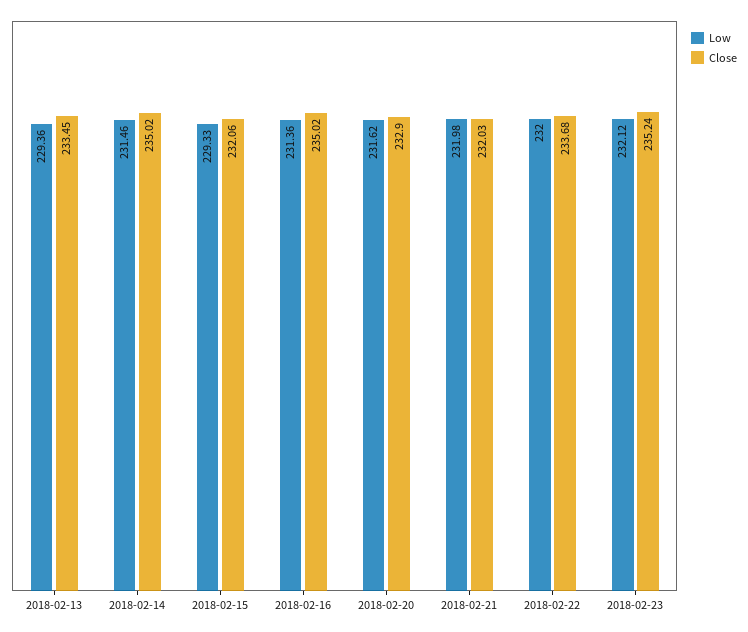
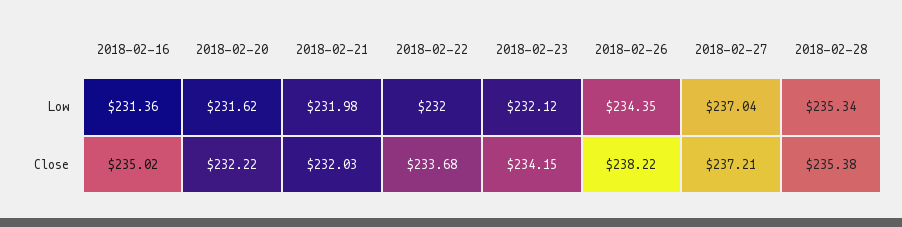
Low, 2018-02-13: 229.36 -> none
Close, 2018-02-13: 233.45 -> none
Low, 2018-02-14: 231.46 -> none
Close, 2018-02-14: 235.02 -> none
Low, 2018-02-15: 229.33 -> none
Close, 2018-02-15: 232.06 -> none
Close, 2018-02-20: 232.9 -> 232.22
Close, 2018-02-23: 235.24 -> 234.15
Low, 2018-02-26: none -> 234.35
Low, 2018-02-27: none -> 237.04
Low, 2018-02-28: none -> 235.34
Close, 2018-02-26: none -> 238.22
Close, 2018-02-27: none -> 237.21
Close, 2018-02-28: none -> 235.38

